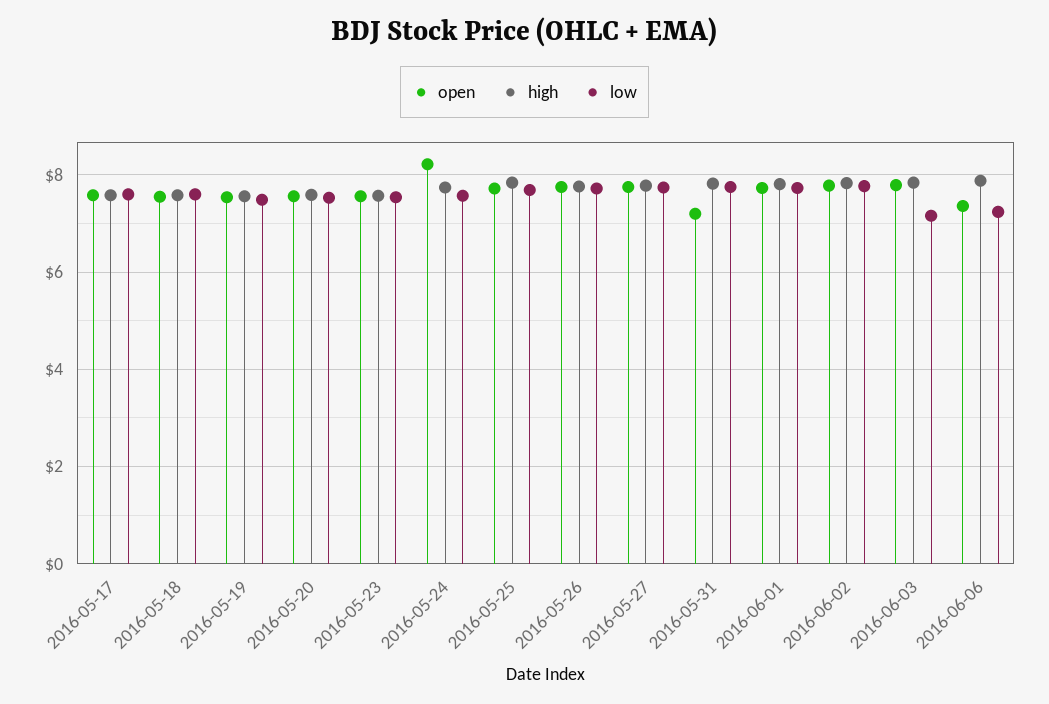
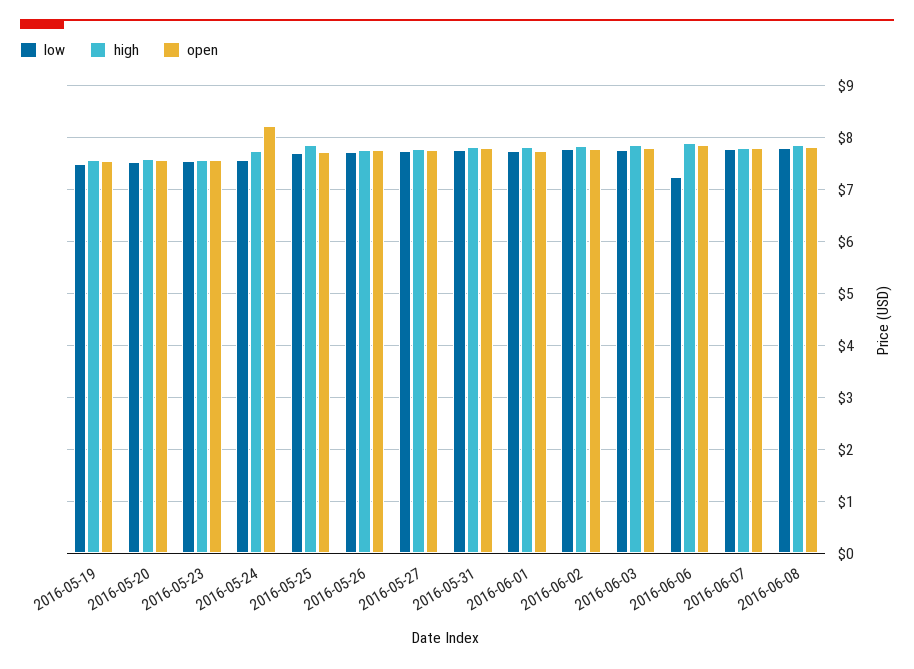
open, 2016-05-17: 7.6 -> none
high, 2016-05-17: 7.6 -> none
low, 2016-05-17: 7.6 -> none
open, 2016-05-18: 7.6 -> none
high, 2016-05-18: 7.6 -> none
low, 2016-05-18: 7.6 -> none
open, 2016-05-31: 7.2 -> 7.8
low, 2016-06-03: 7.2 -> 7.8
open, 2016-06-06: 7.4 -> 7.8
low, 2016-06-07: none -> 7.8
high, 2016-06-07: none -> 7.8
open, 2016-06-07: none -> 7.8
low, 2016-06-08: none -> 7.8
high, 2016-06-08: none -> 7.8
open, 2016-06-08: none -> 7.8

